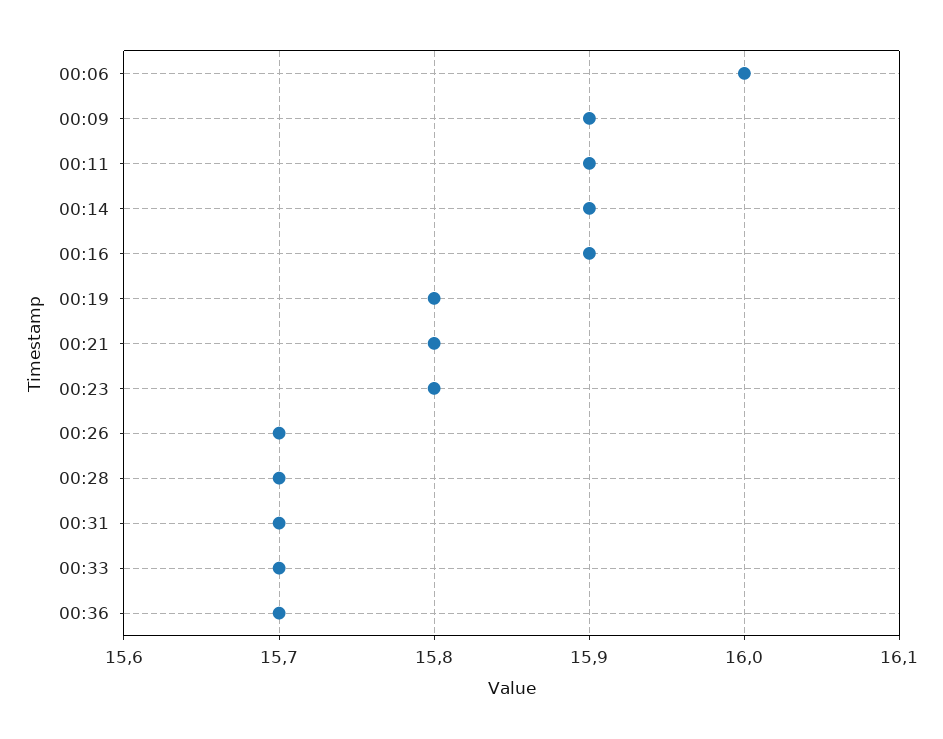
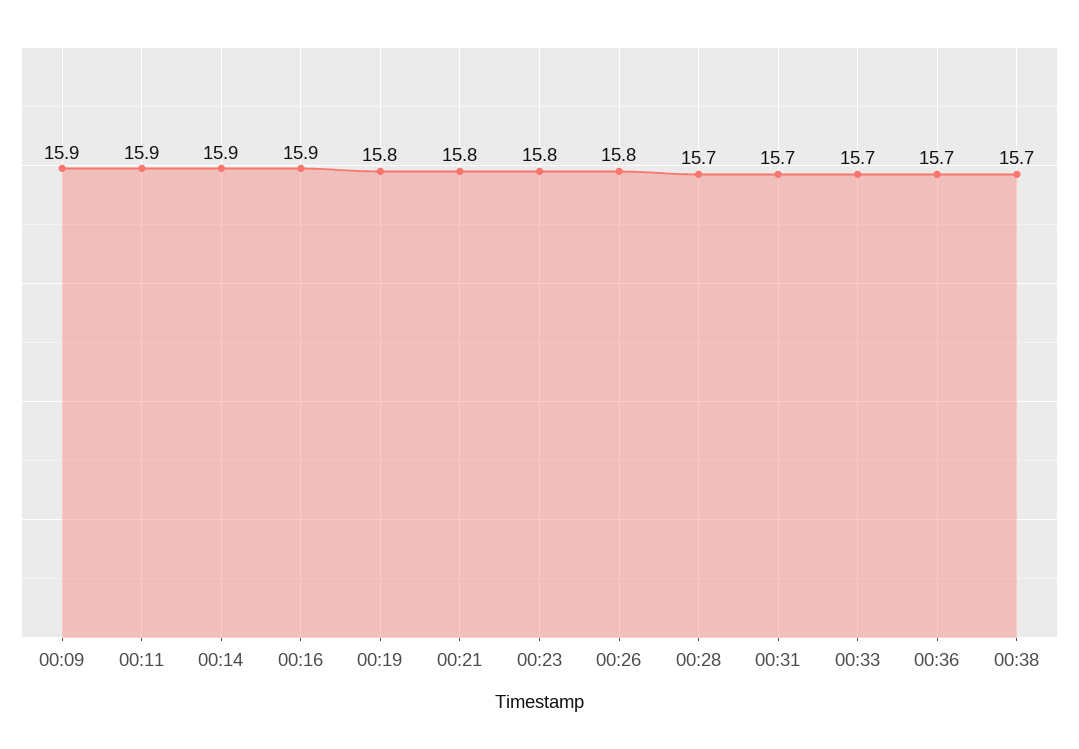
00:06: 16 -> none
00:26: 15.7 -> 15.8
00:38: none -> 15.7

